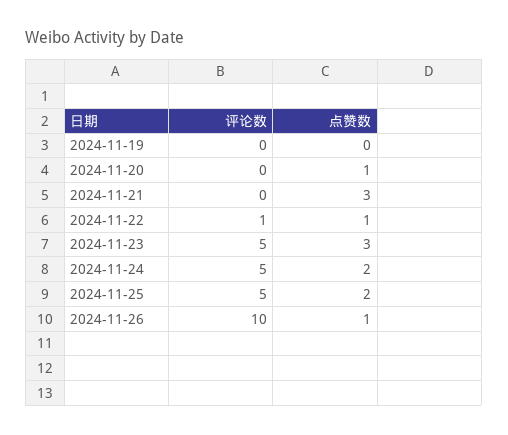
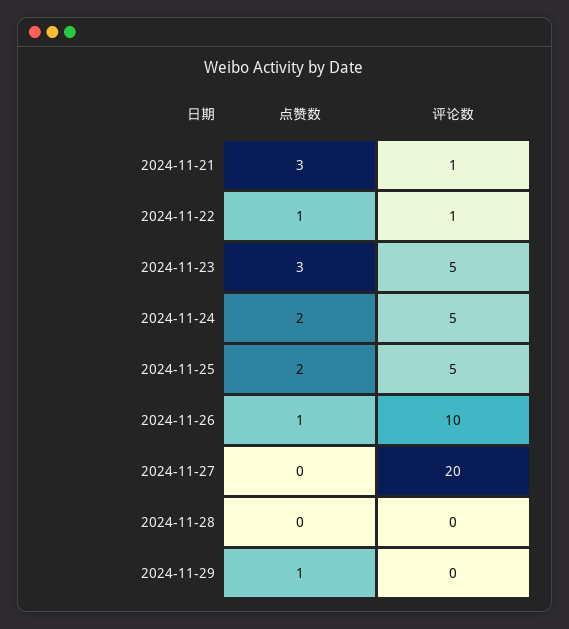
评论数, 2024-11-19: 0 -> none
点赞数, 2024-11-19: 0 -> none
评论数, 2024-11-20: 0 -> none
点赞数, 2024-11-20: 1 -> none
评论数, 2024-11-21: 0 -> 1
点赞数, 2024-11-27: none -> 0
评论数, 2024-11-27: none -> 20
点赞数, 2024-11-28: none -> 0
评论数, 2024-11-28: none -> 0
点赞数, 2024-11-29: none -> 1
评论数, 2024-11-29: none -> 0

